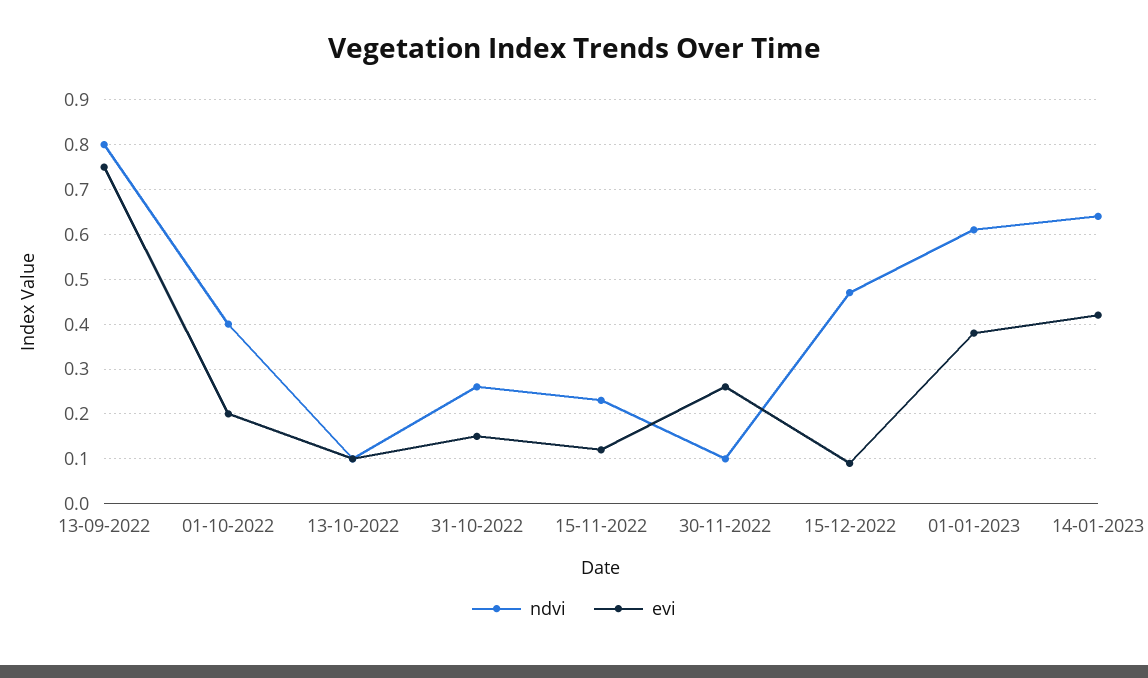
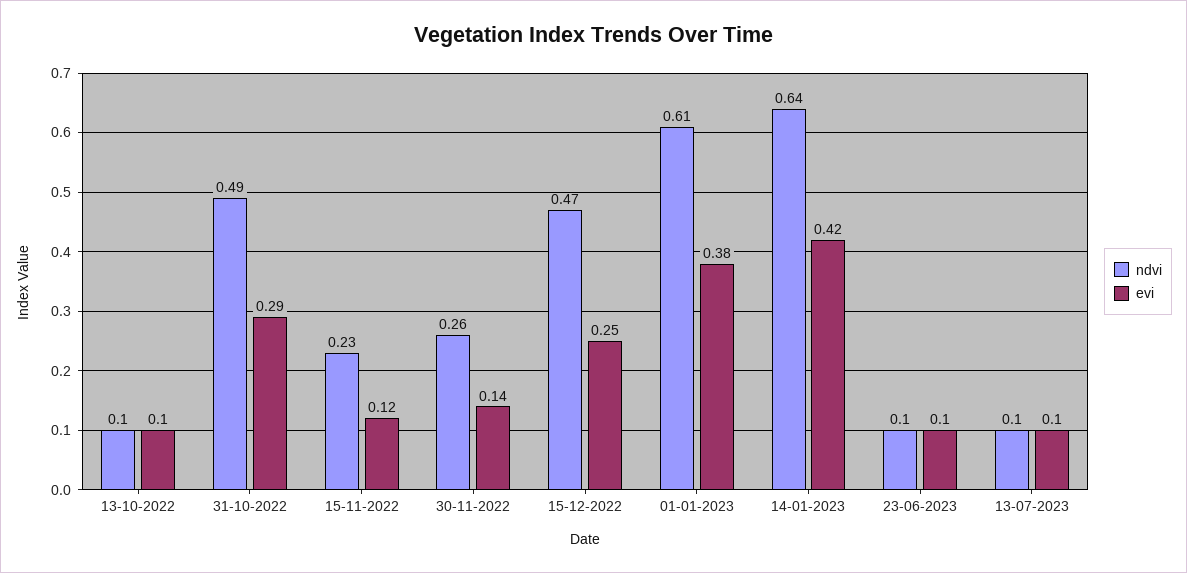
ndvi, 13-09-2022: 0.8 -> none
evi, 13-09-2022: 0.75 -> none
ndvi, 01-10-2022: 0.4 -> none
evi, 01-10-2022: 0.2 -> none
ndvi, 31-10-2022: 0.25 -> 0.49
evi, 31-10-2022: 0.15 -> 0.29
ndvi, 30-11-2022: 0.1 -> 0.26
evi, 30-11-2022: 0.25 -> 0.14
evi, 15-12-2022: 0.1 -> 0.25
ndvi, 23-06-2023: none -> 0.1
evi, 23-06-2023: none -> 0.1
ndvi, 13-07-2023: none -> 0.1
evi, 13-07-2023: none -> 0.1

